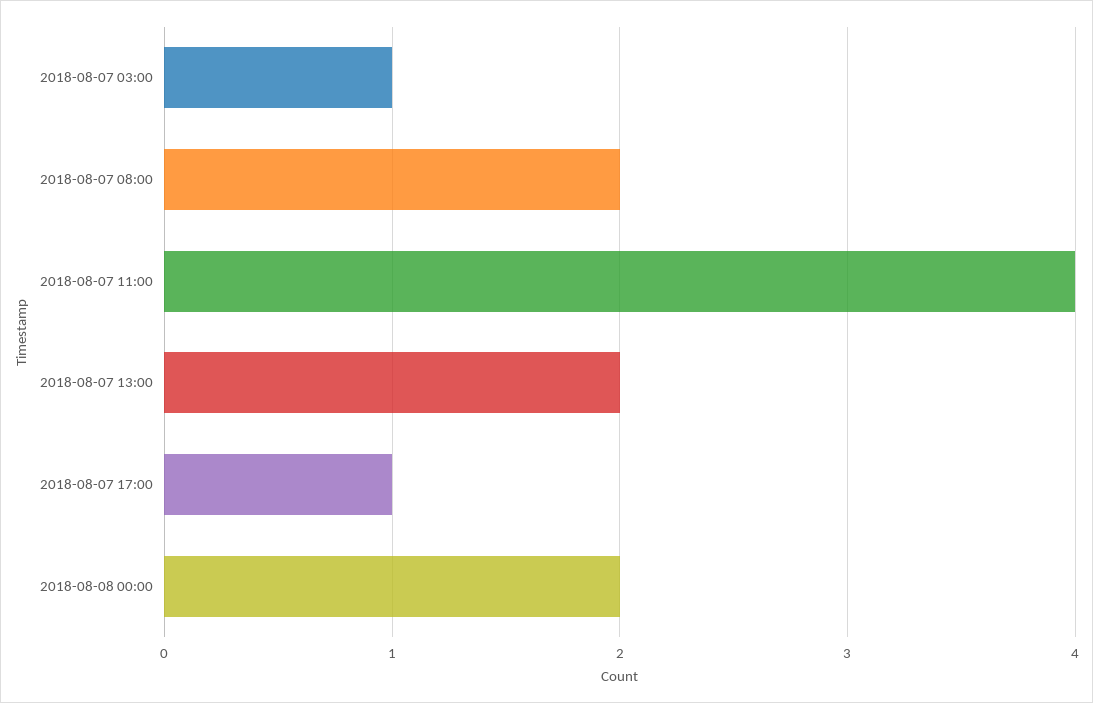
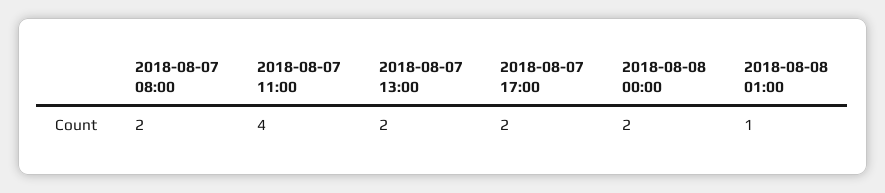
2018-08-07 03:00: 1 -> none
2018-08-07 17:00: 1 -> 2
2018-08-08 01:00: none -> 1

